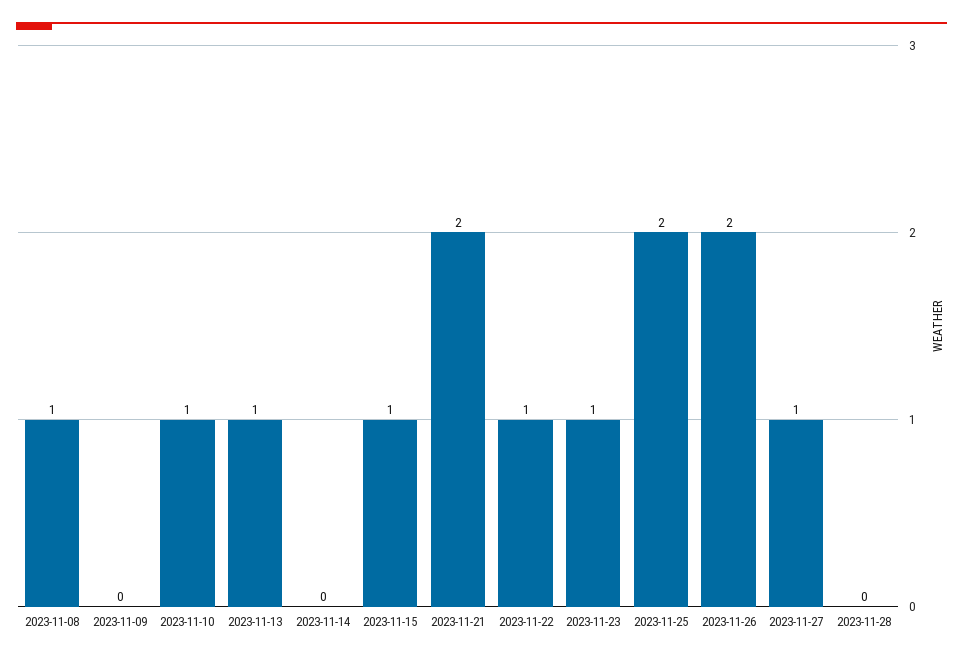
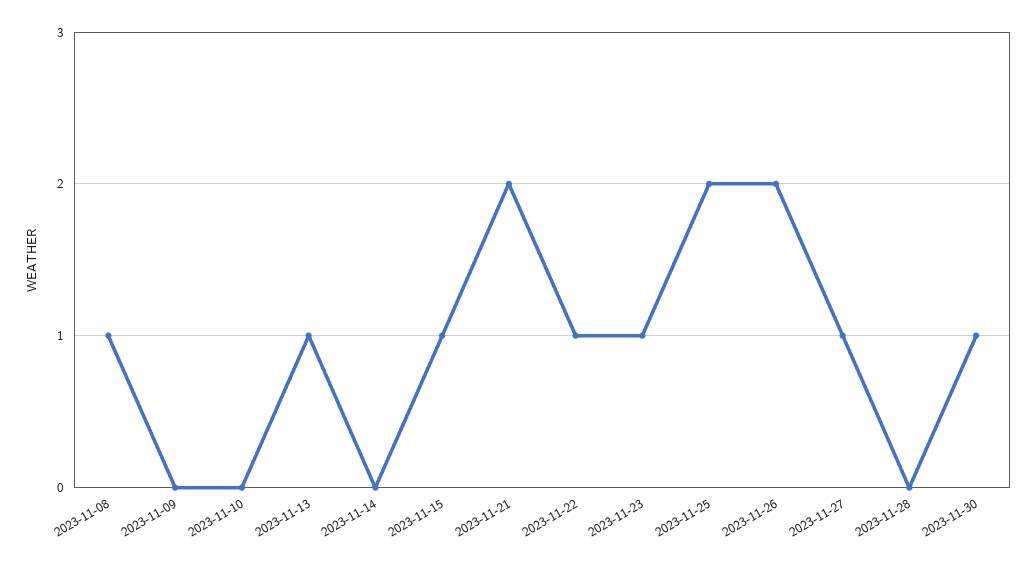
2023-11-10: 1 -> 0
2023-11-30: none -> 1

